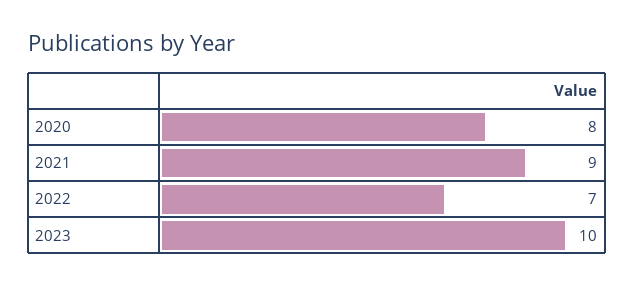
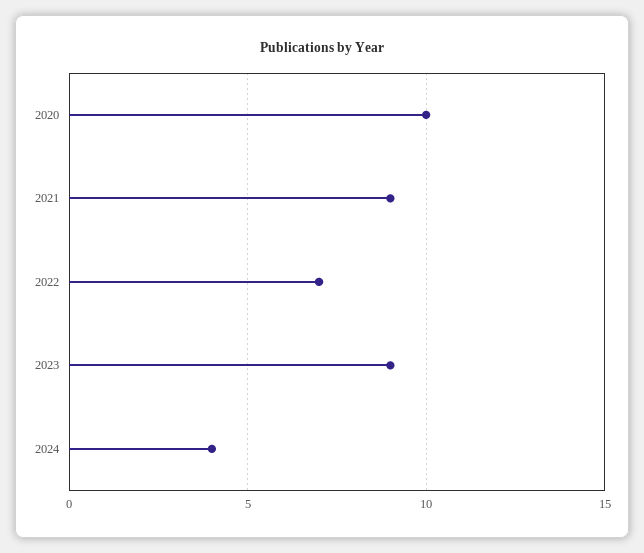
2020: 8 -> 10
2023: 10 -> 9
2024: none -> 4

